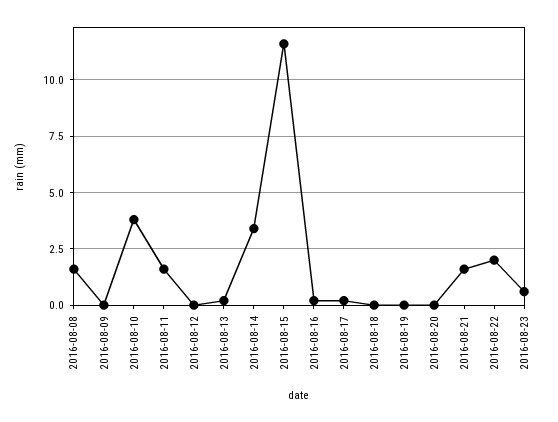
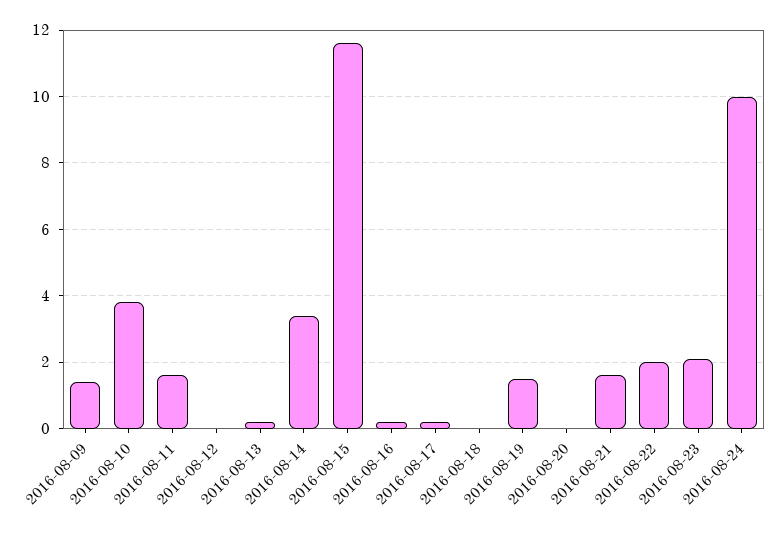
2016-08-08: 1.5 -> none
2016-08-09: 0 -> 1.5
2016-08-19: 0 -> 1.5
2016-08-23: 0.5 -> 2
2016-08-24: none -> 10

